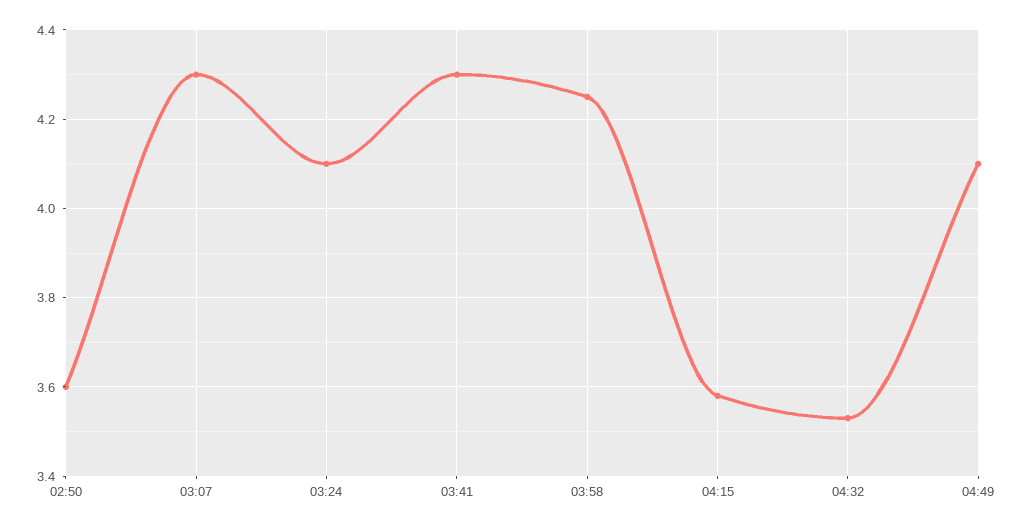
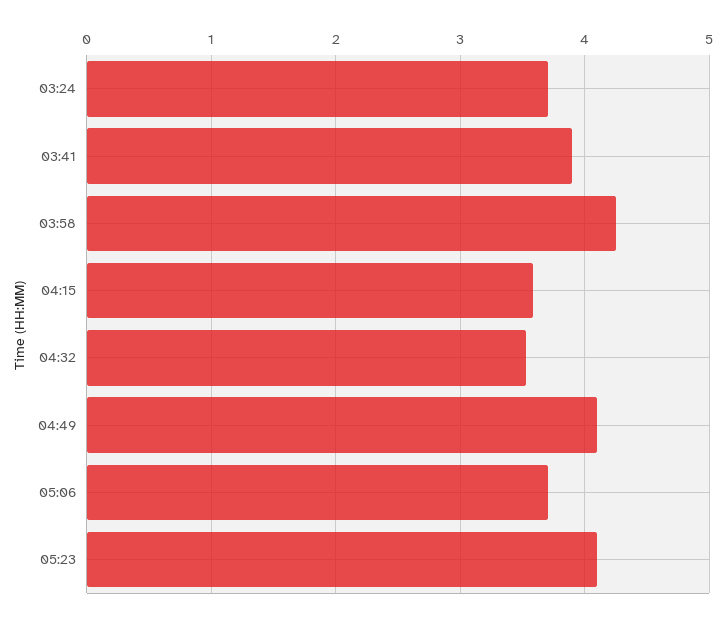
02:50: 3.6 -> none
03:07: 4.3 -> none
03:24: 4.1 -> 3.7
03:41: 4.3 -> 3.9
05:06: none -> 3.7
05:23: none -> 4.1

